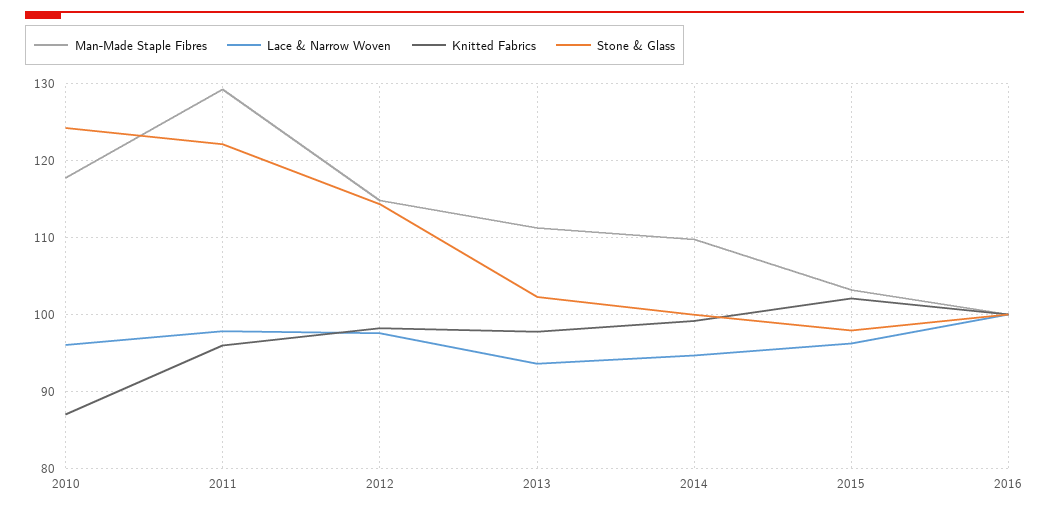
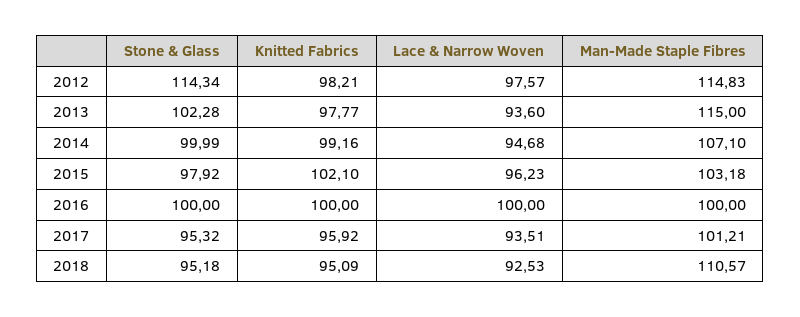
Man-Made Staple Fibres, 2010: 118 -> none
Lace & Narrow Woven, 2010: 96 -> none
Knitted Fabrics, 2010: 87 -> none
Stone & Glass, 2010: 124 -> none
Man-Made Staple Fibres, 2011: 129 -> none
Lace & Narrow Woven, 2011: 98 -> none
Knitted Fabrics, 2011: 96 -> none
Stone & Glass, 2011: 122 -> none
Man-Made Staple Fibres, 2013: 111 -> 115
Man-Made Staple Fibres, 2014: 110 -> 107.1
Stone & Glass, 2017: none -> 95.32
Knitted Fabrics, 2017: none -> 95.92
Lace & Narrow Woven, 2017: none -> 93.51
Man-Made Staple Fibres, 2017: none -> 101.21
Stone & Glass, 2018: none -> 95.18
Knitted Fabrics, 2018: none -> 95.09
Lace & Narrow Woven, 2018: none -> 92.53
Man-Made Staple Fibres, 2018: none -> 110.57

